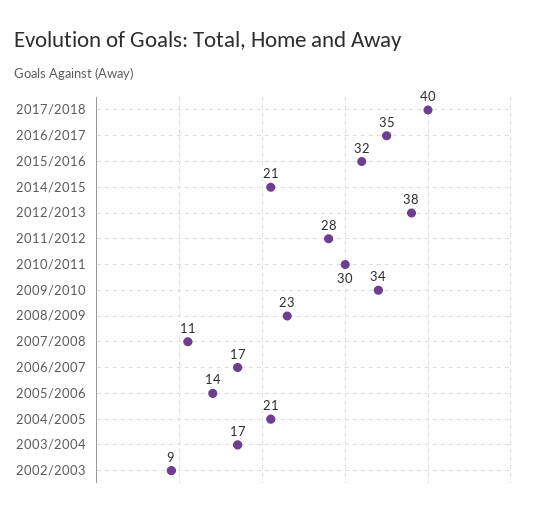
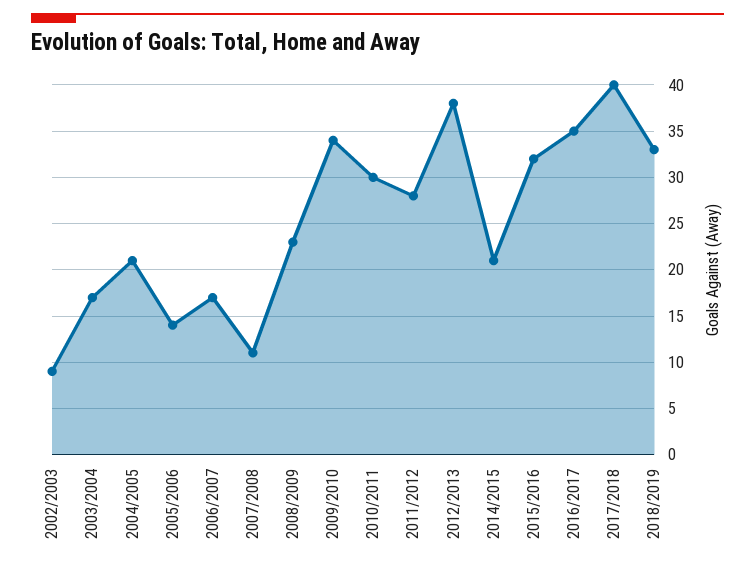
2018/2019: none -> 33

